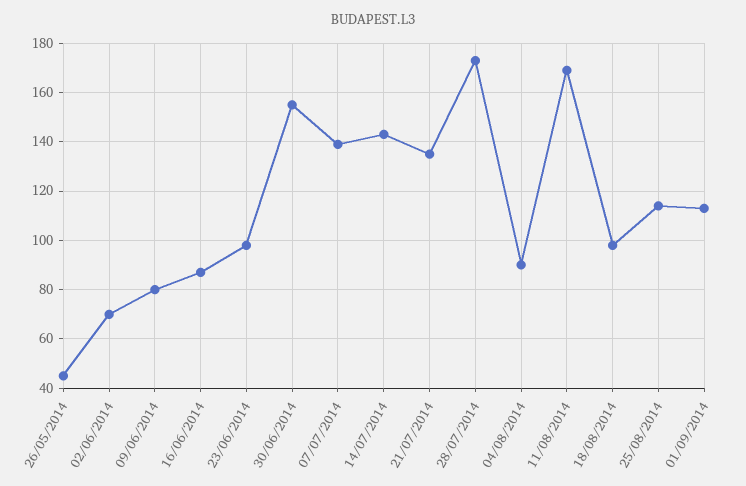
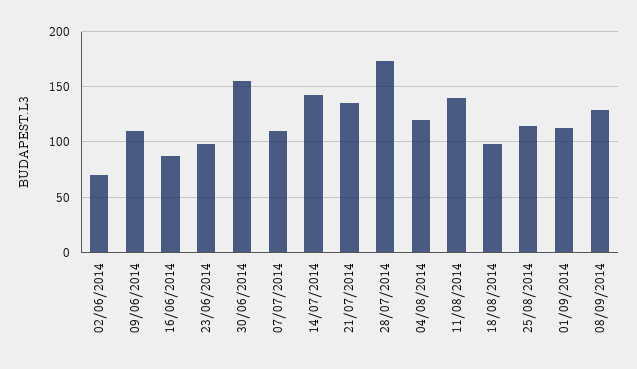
26/05/2014: 45 -> none
09/06/2014: 80 -> 110
07/07/2014: 140 -> 110
04/08/2014: 90 -> 120
11/08/2014: 170 -> 140
08/09/2014: none -> 130

